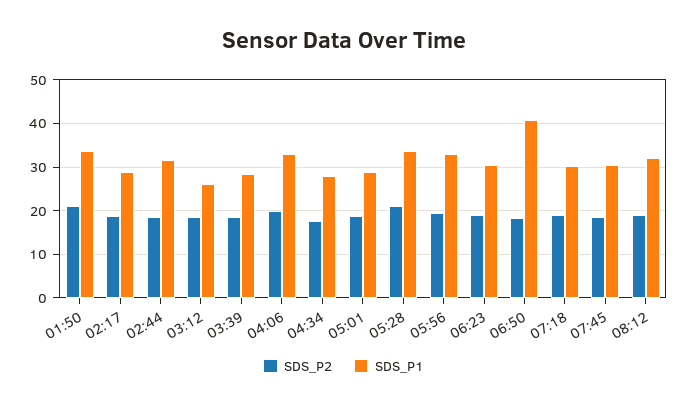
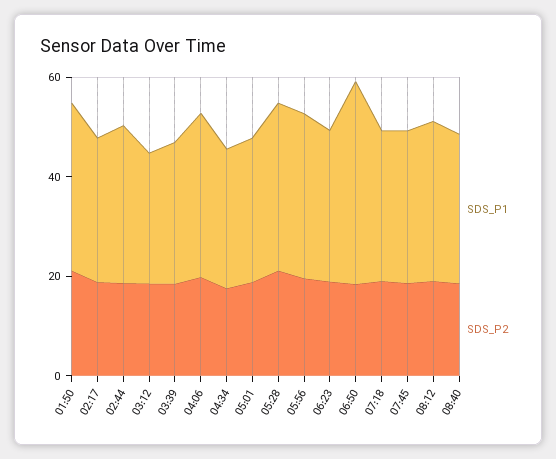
SDS_P1, 08:40: none -> 30
SDS_P2, 08:40: none -> 20

